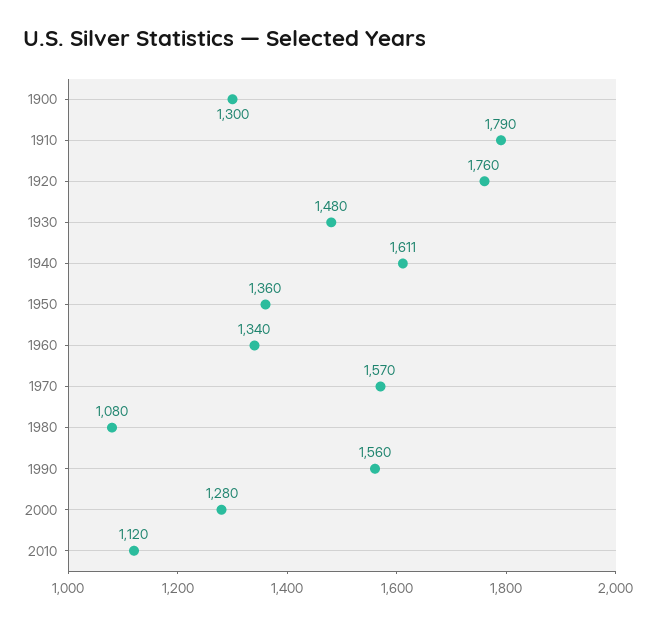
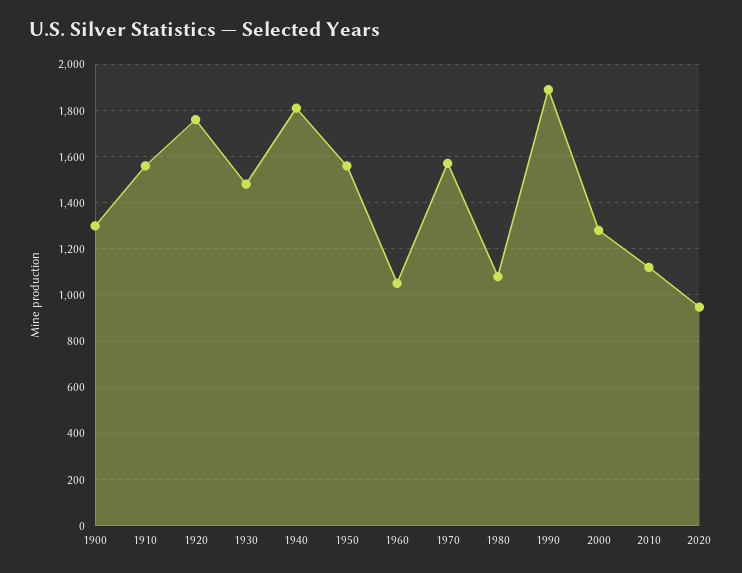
1910: 1790 -> 1550
1940: 1611 -> 1800
1950: 1360 -> 1550
1960: 1340 -> 1050
1990: 1560 -> 1900
2020: none -> 950

